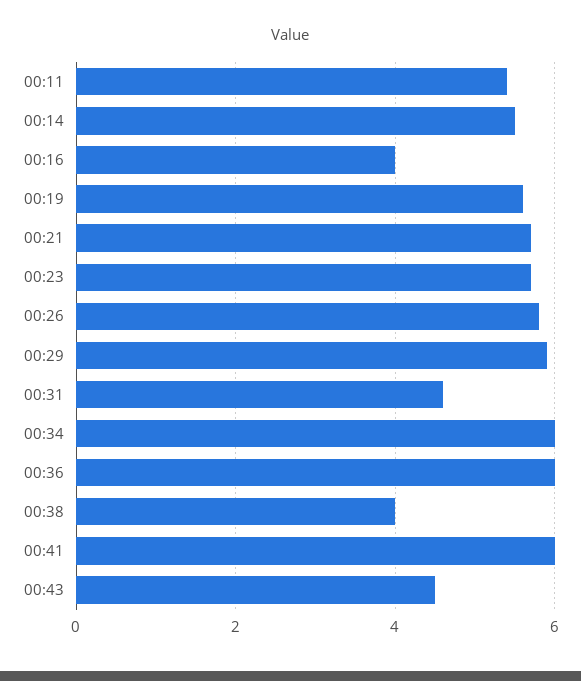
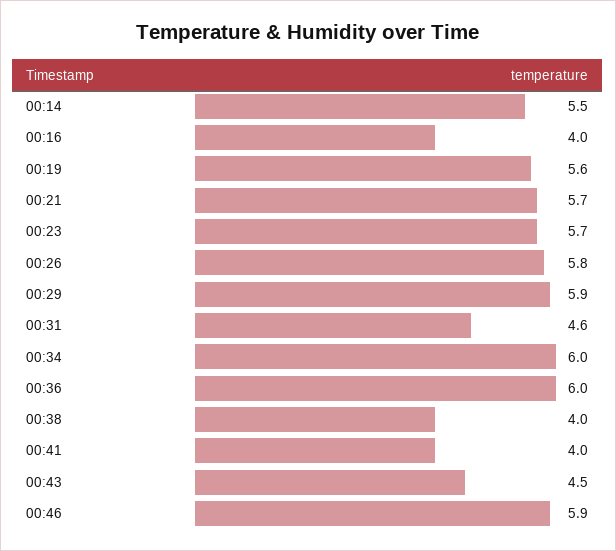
00:11: 5.5 -> none
00:41: 6 -> 4
00:46: none -> 5.9

